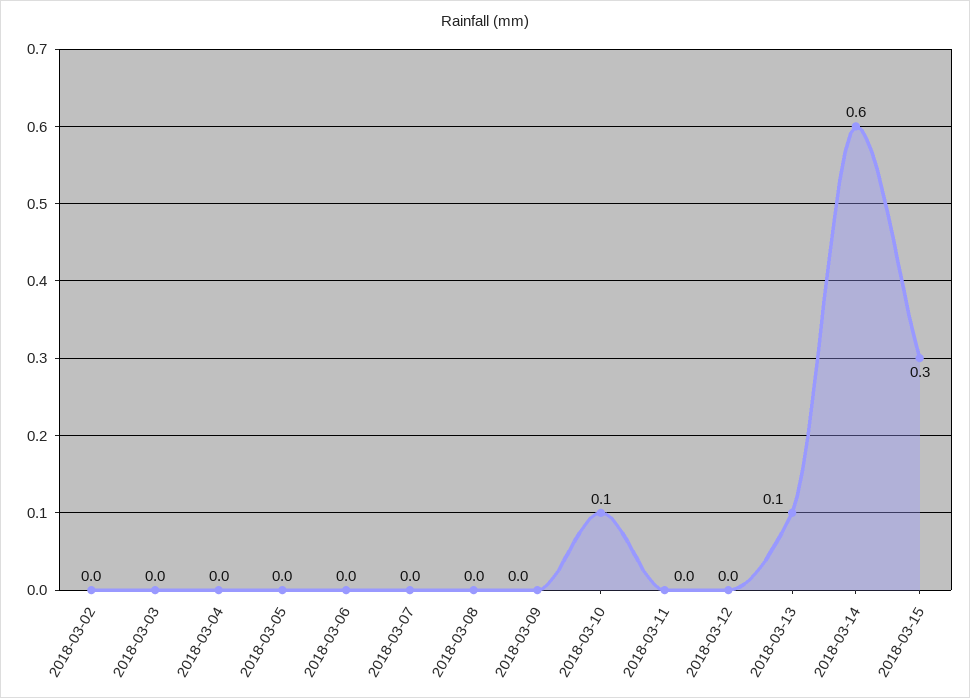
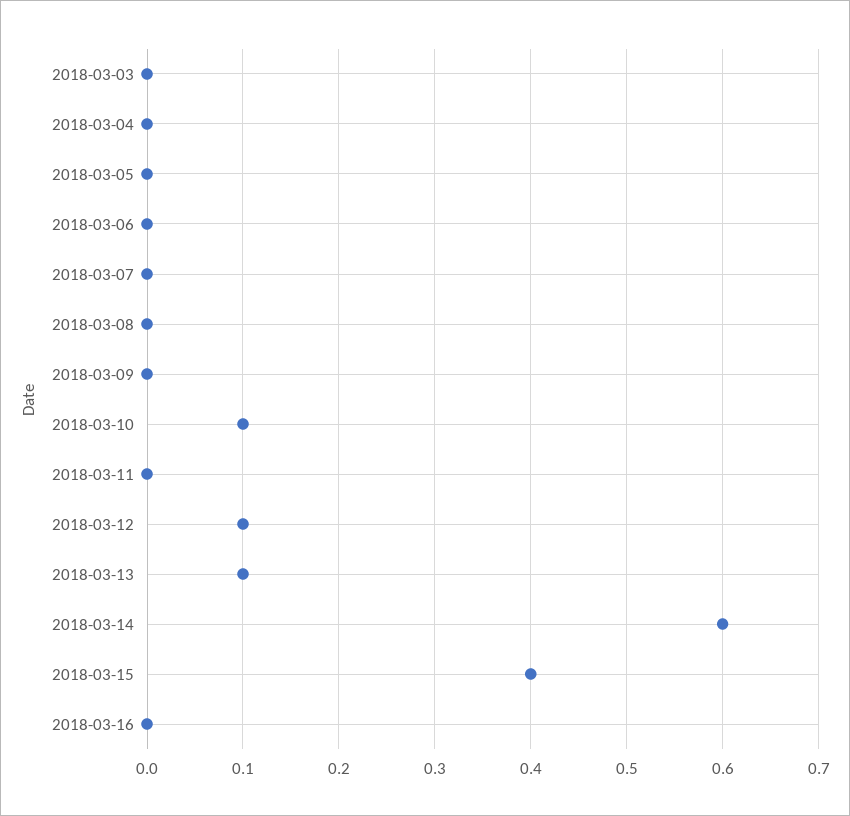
2018-03-02: 0 -> none
2018-03-12: 0 -> 0.1
2018-03-15: 0.3 -> 0.4
2018-03-16: none -> 0

